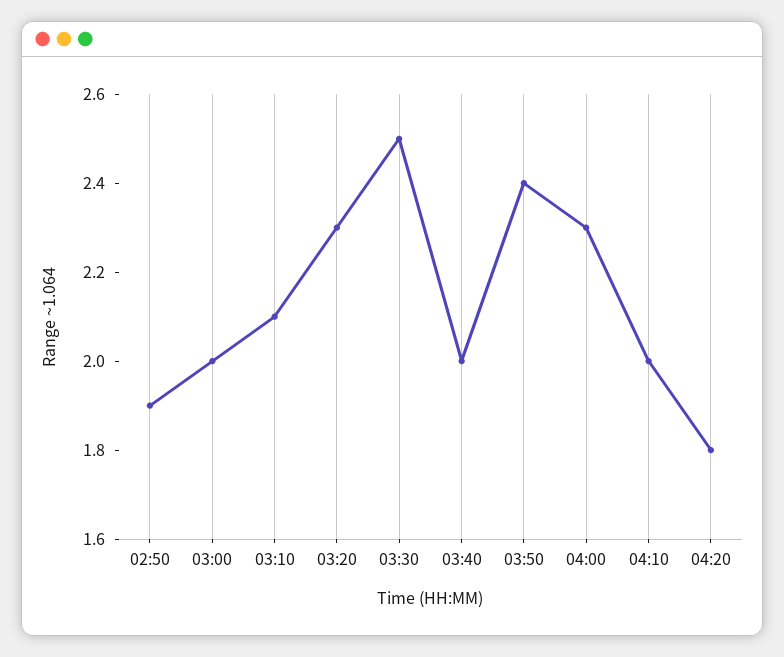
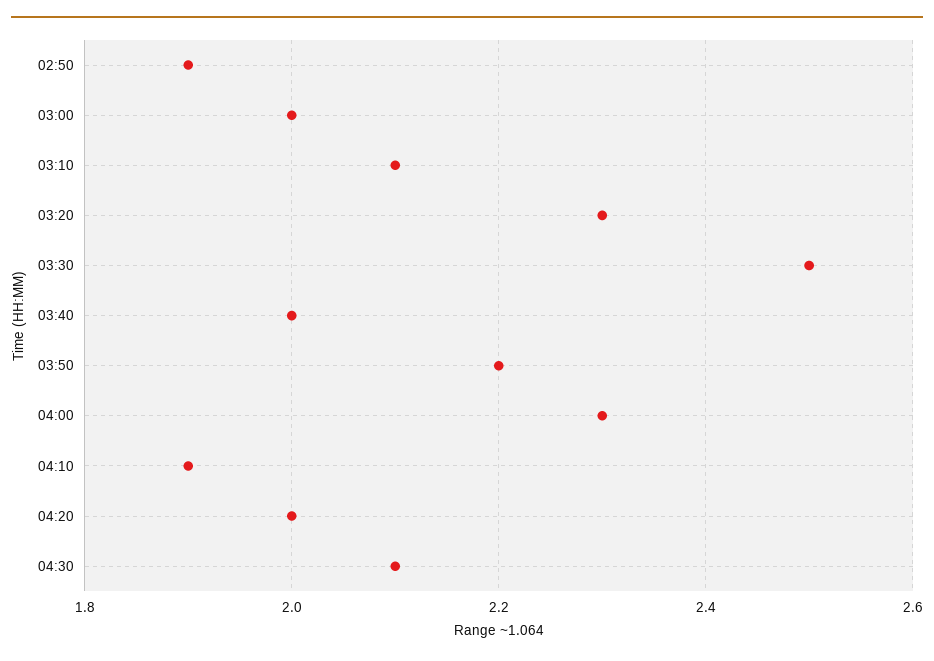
03:50: 2.4 -> 2.2
04:10: 2 -> 1.9
04:20: 1.8 -> 2
04:30: none -> 2.1

